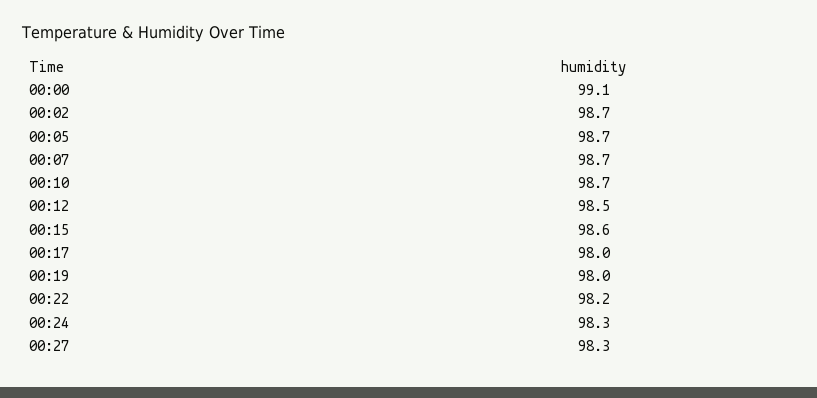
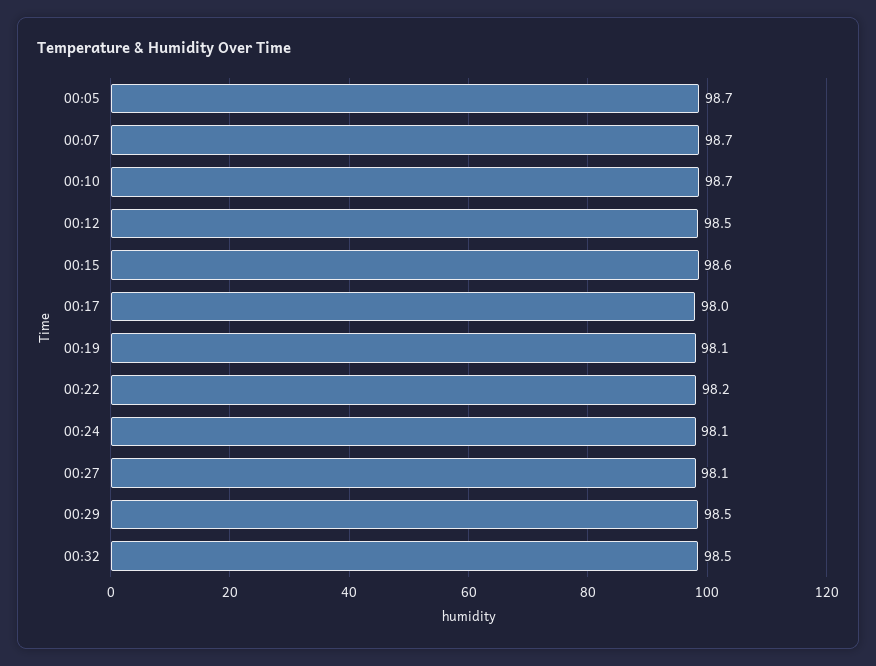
00:00: 99.1 -> none
00:02: 98.7 -> none
00:19: 98 -> 98.1
00:24: 98.3 -> 98.1
00:27: 98.3 -> 98.1
00:29: none -> 98.5
00:32: none -> 98.5

